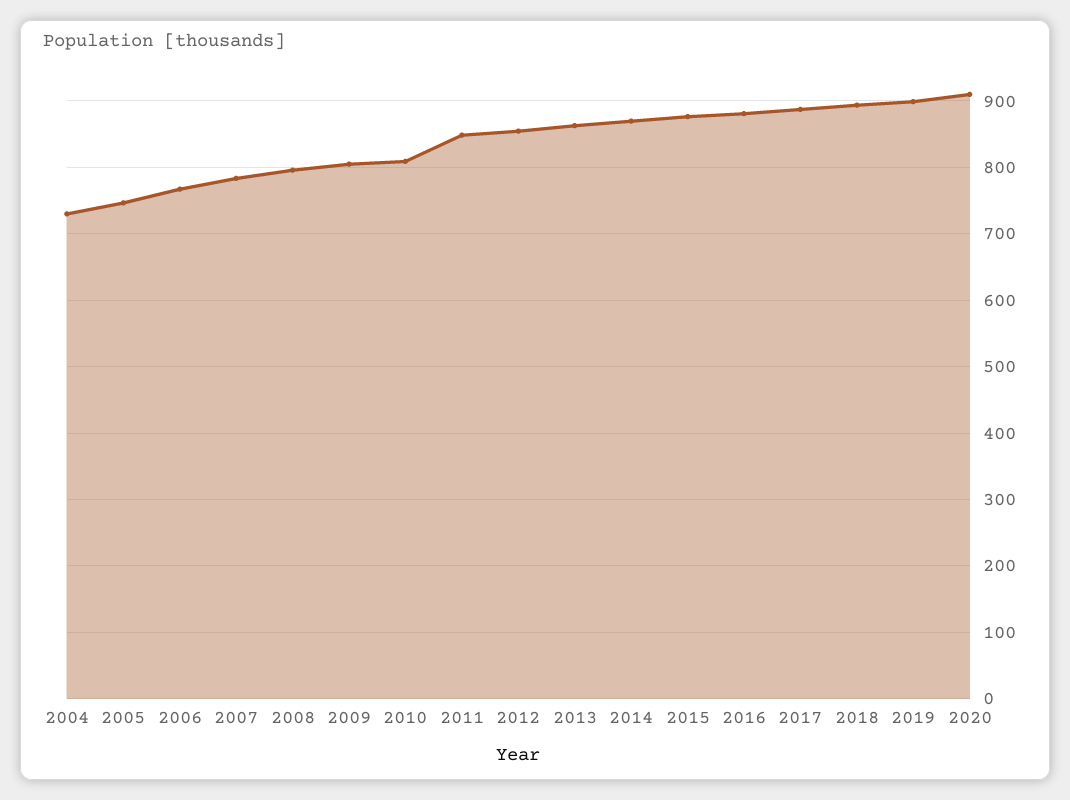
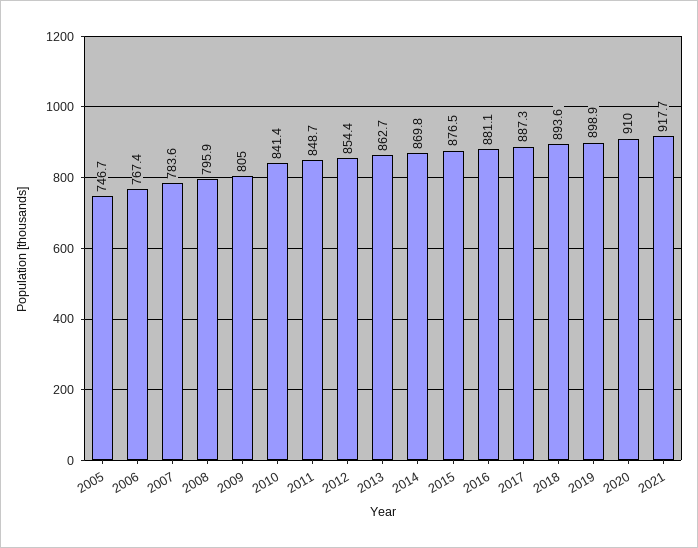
2004: 730 -> none
2010: 810 -> 841.4
2021: none -> 917.7

